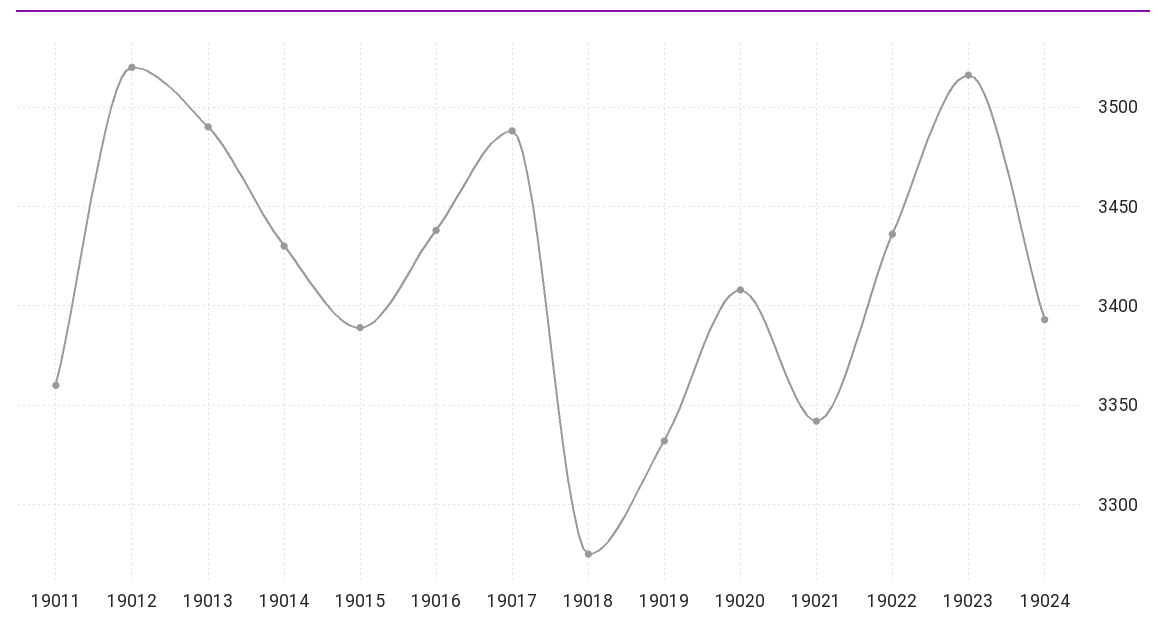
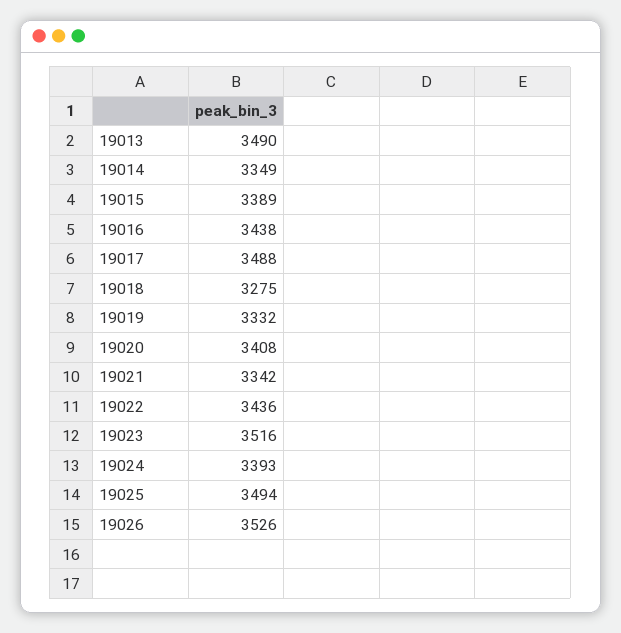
19011: 3360 -> none
19012: 3520 -> none
19014: 3430 -> 3349
19025: none -> 3494
19026: none -> 3526

